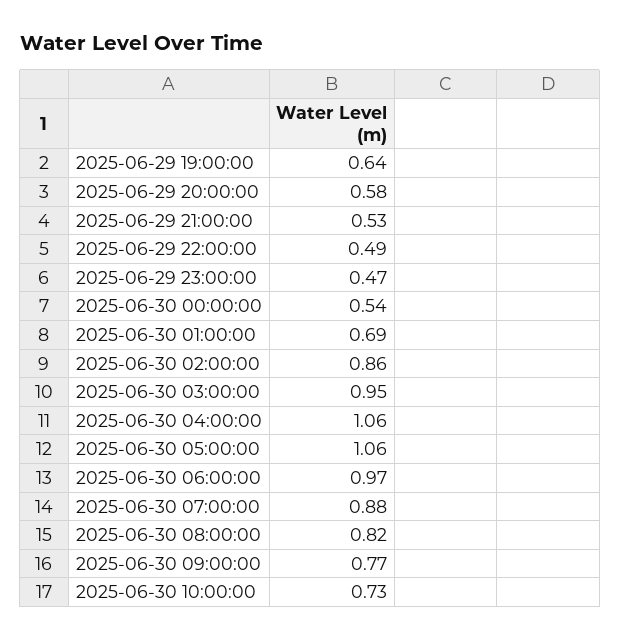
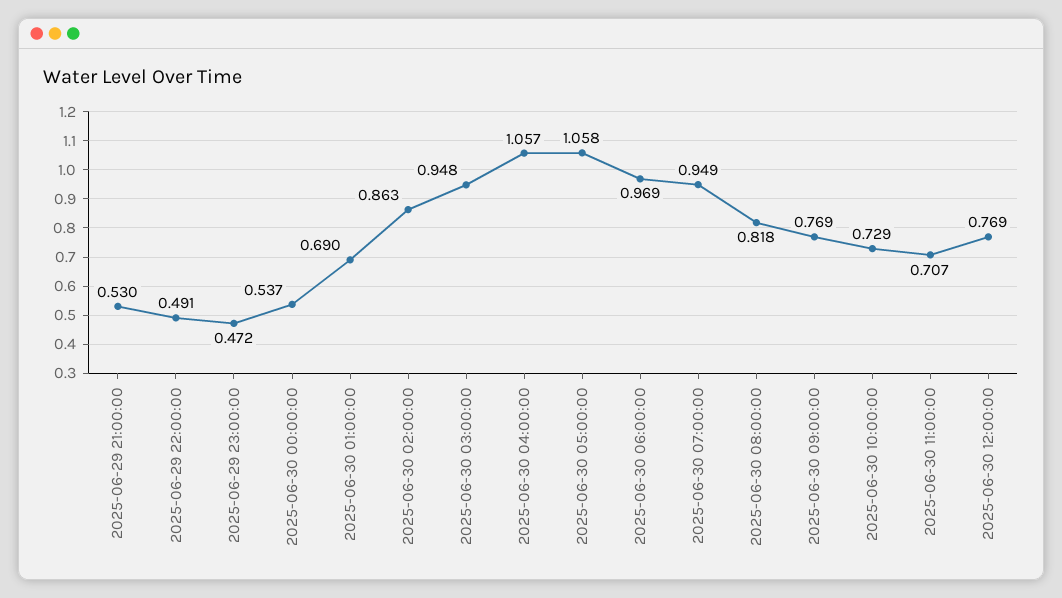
2025-06-29 19:00:00: 0.64 -> none
2025-06-29 20:00:00: 0.58 -> none
2025-06-30 07:00:00: 0.88 -> 0.949
2025-06-30 11:00:00: none -> 0.707
2025-06-30 12:00:00: none -> 0.769

